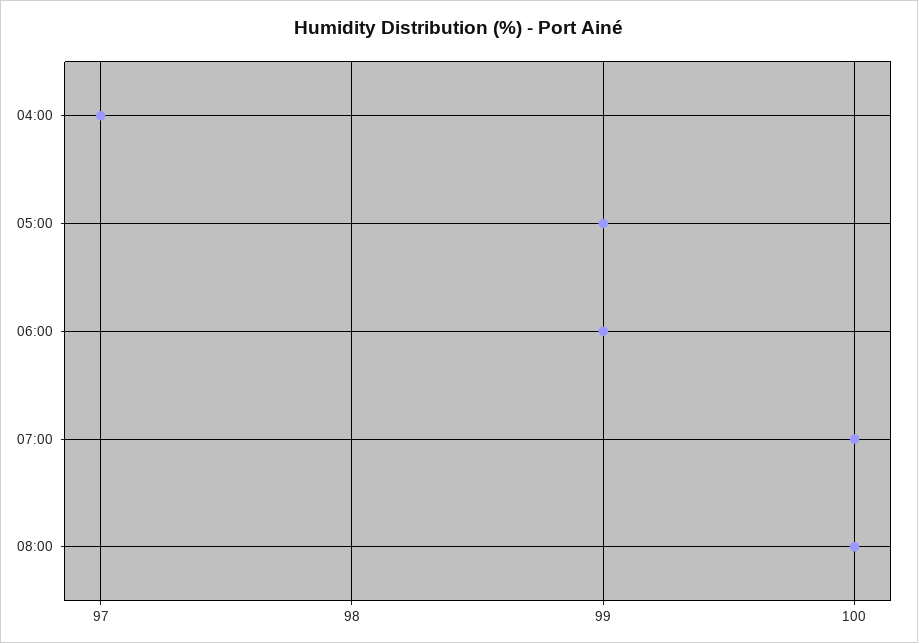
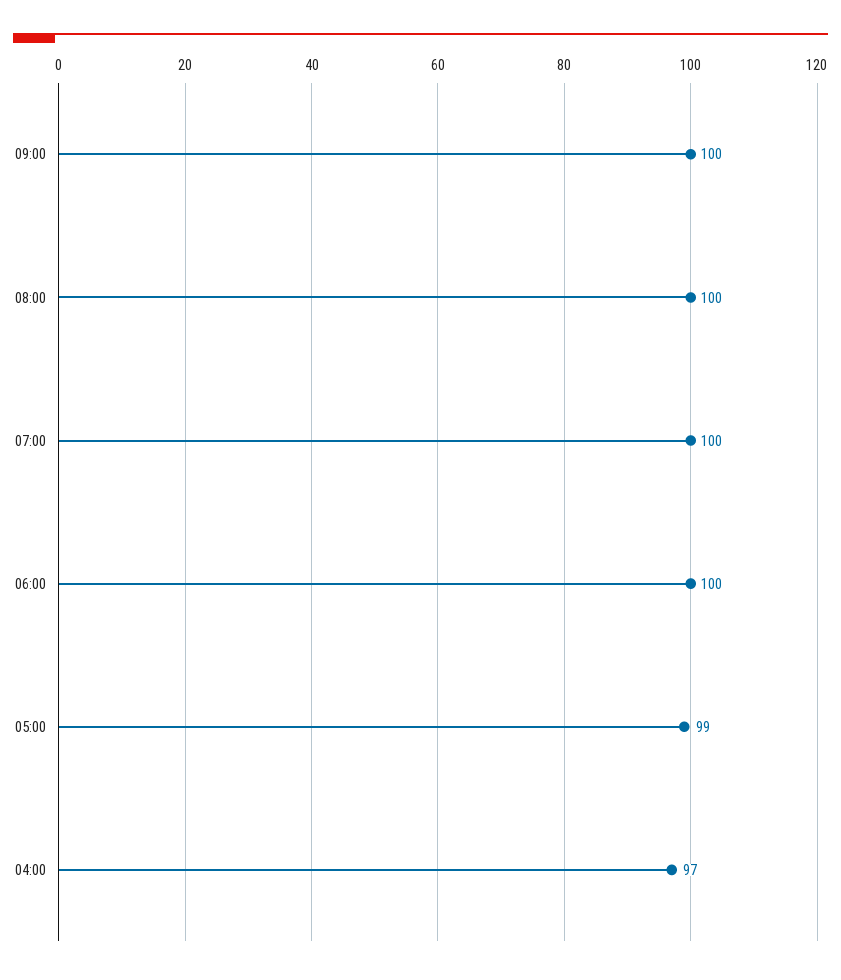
06:00: 99 -> 100
09:00: none -> 100

